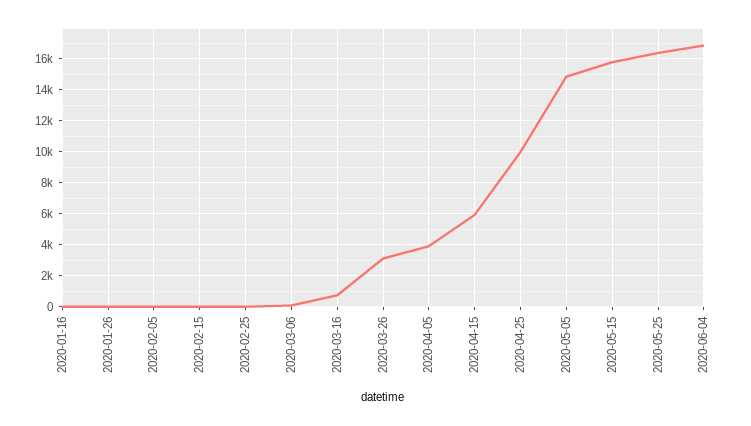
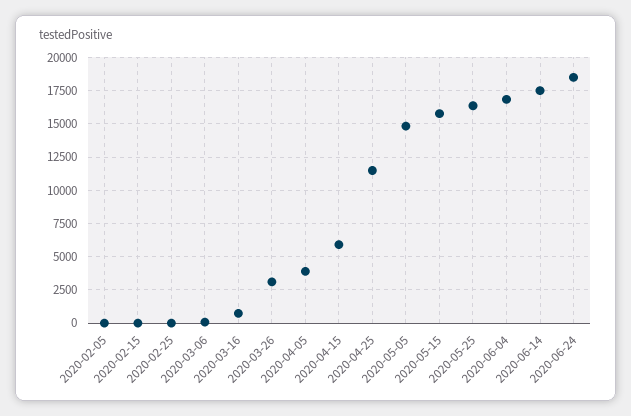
2020-01-16: 0 -> none
2020-01-26: 0 -> none
2020-04-25: 10000 -> 11500
2020-06-14: none -> 17500
2020-06-24: none -> 18500

